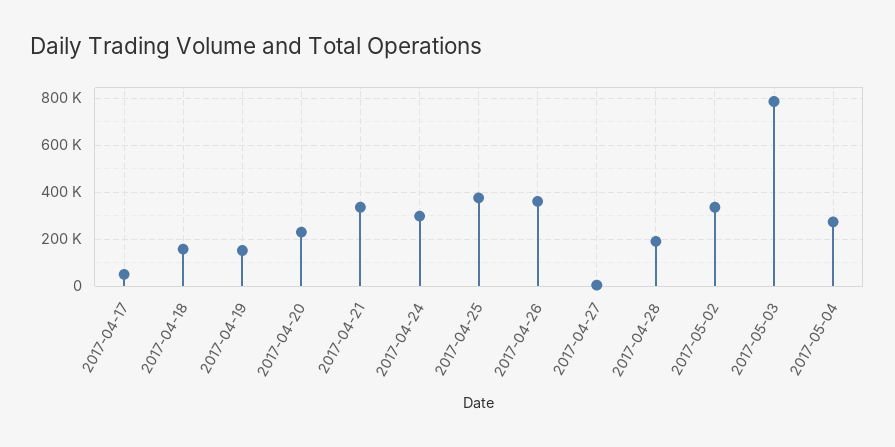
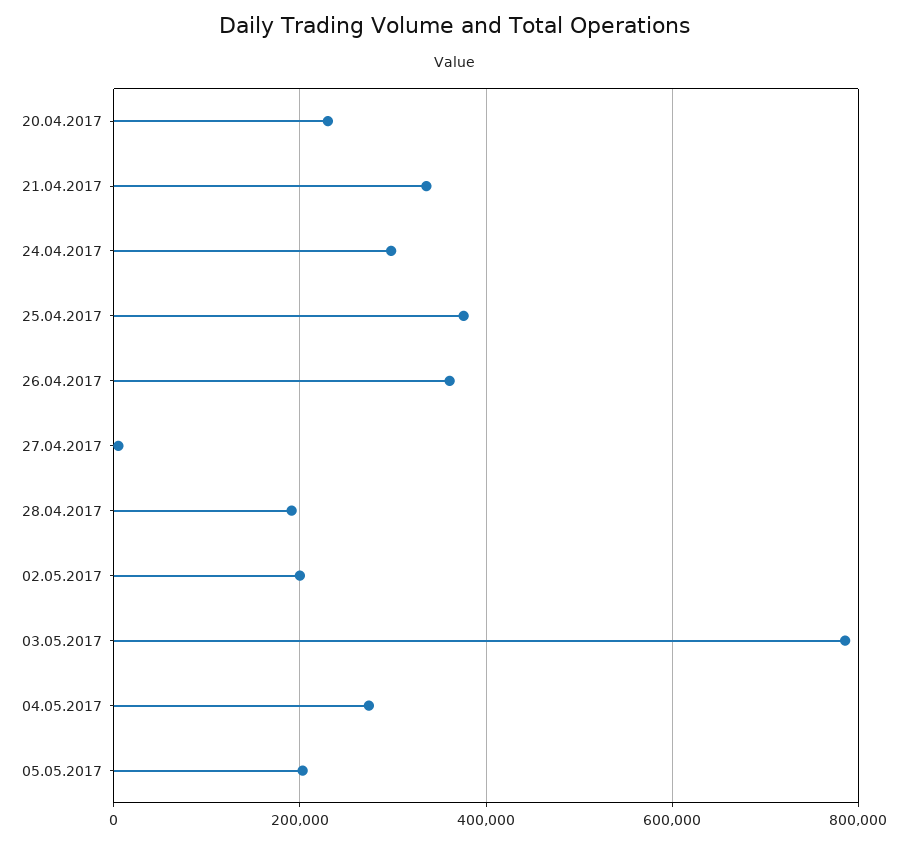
2017-04-17: 50000 -> none
2017-04-18: 150000 -> none
2017-04-19: 150000 -> none
2017-05-02: 350000 -> 200000
05.05.2017: none -> 200000

